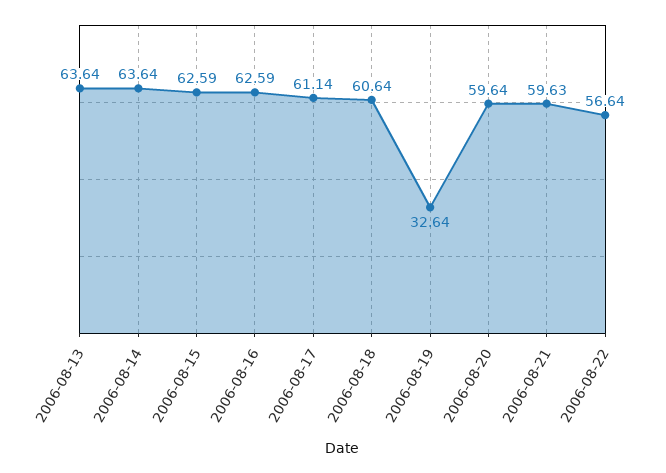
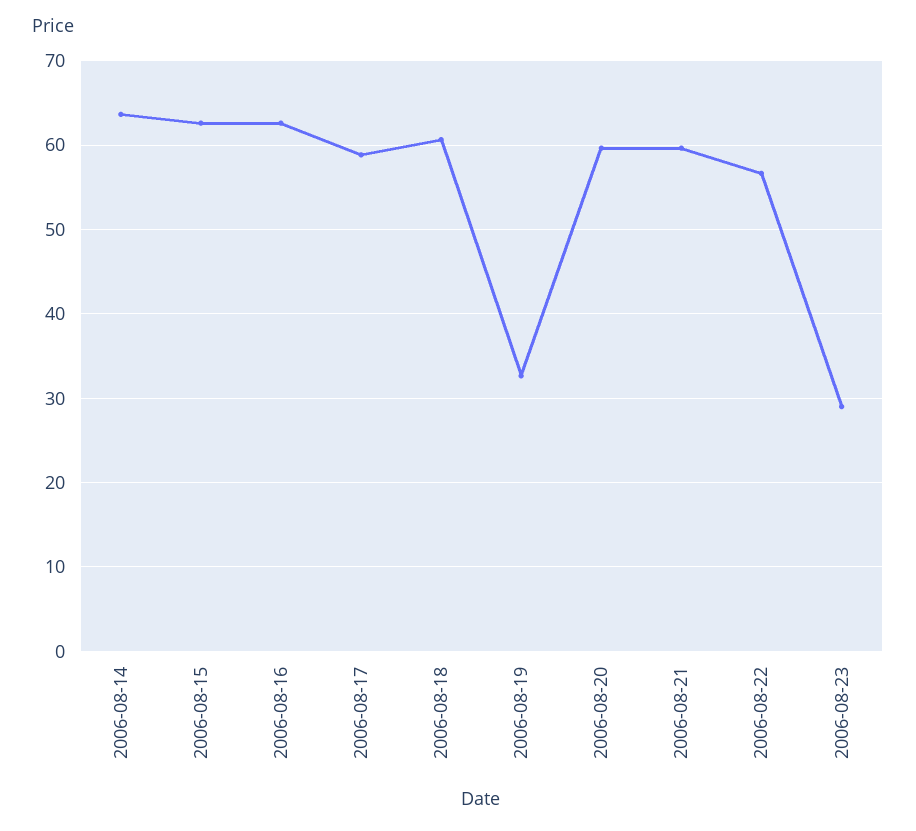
2006-08-13: 63.64 -> none
2006-08-17: 61.14 -> 59
2006-08-23: none -> 29

